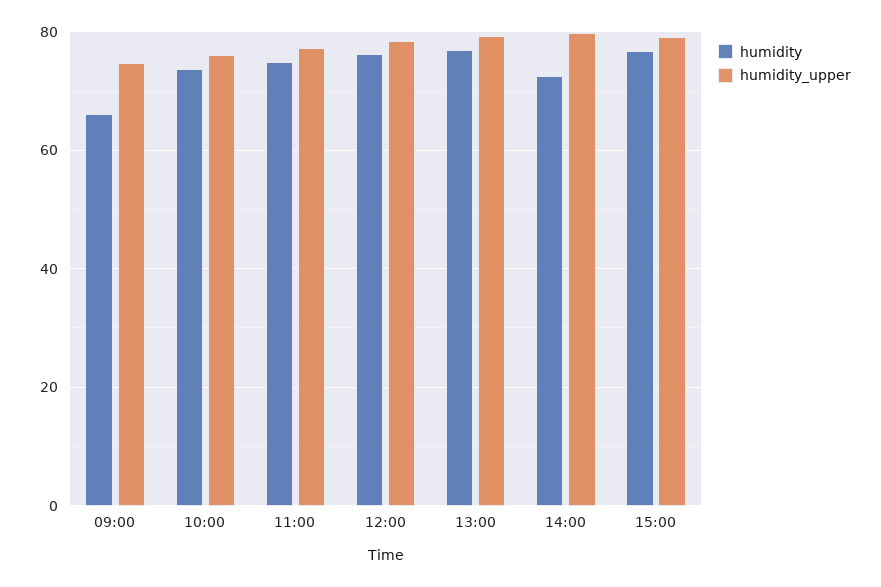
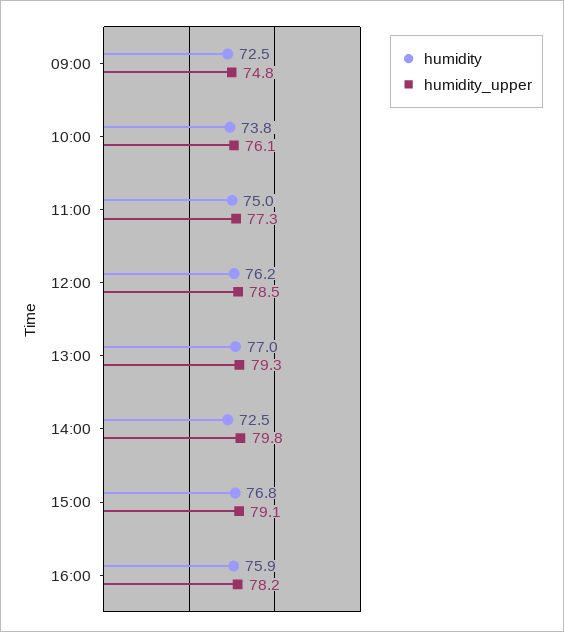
humidity, 09:00: 66 -> 72.5
humidity, 16:00: none -> 75.9
humidity_upper, 16:00: none -> 78.2

